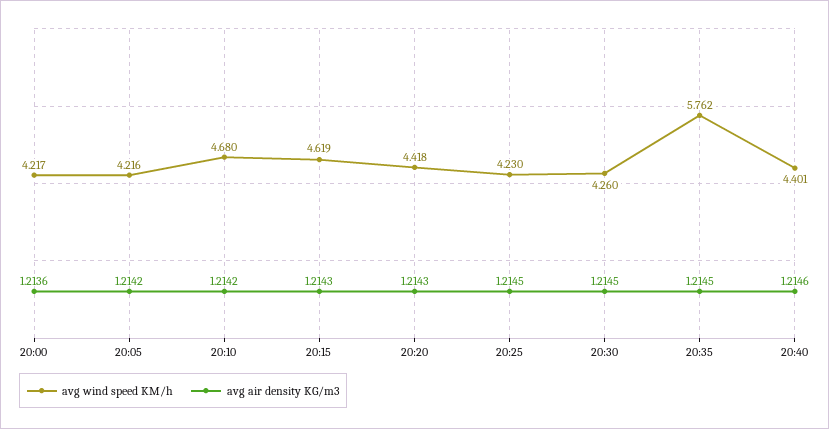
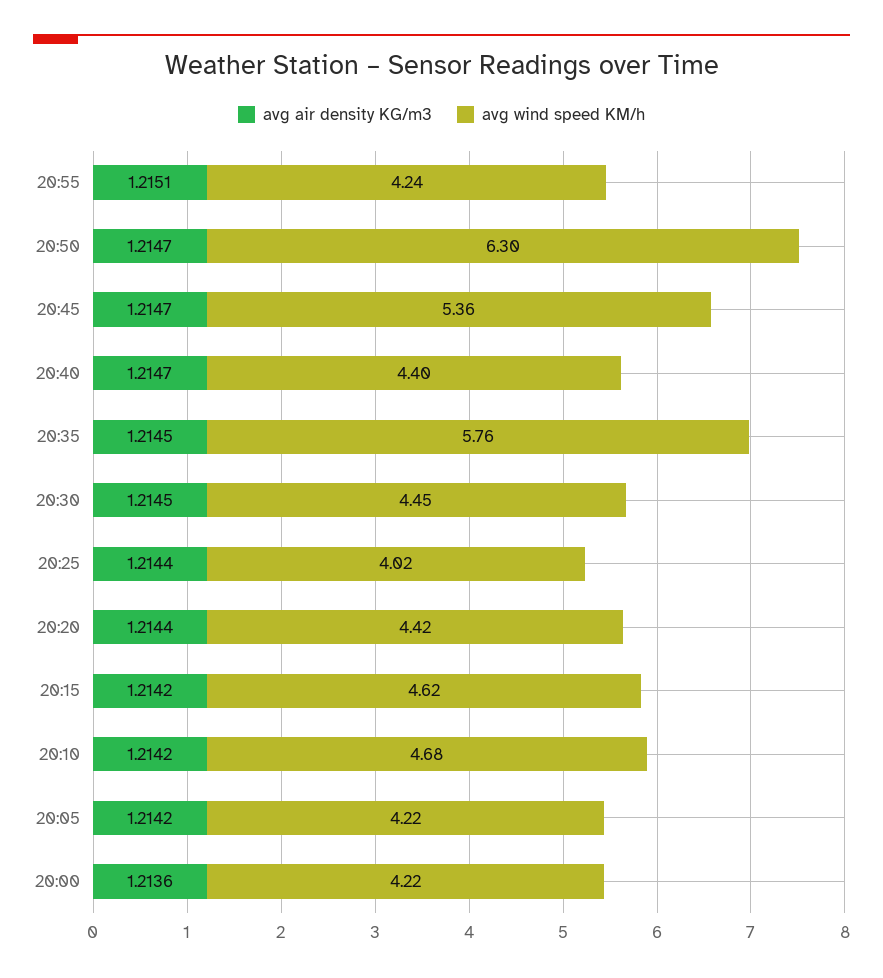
avg air density KG/m3, 20:15: 1.2143 -> 1.2142
avg air density KG/m3, 20:20: 1.2143 -> 1.2144
avg wind speed KM/h, 20:25: 4.23 -> 4.02
avg air density KG/m3, 20:25: 1.2145 -> 1.2144
avg wind speed KM/h, 20:30: 4.26 -> 4.45
avg air density KG/m3, 20:40: 1.2146 -> 1.2147
avg air density KG/m3, 20:55: none -> 1.2151
avg wind speed KM/h, 20:55: none -> 4.24
avg air density KG/m3, 20:50: none -> 1.2147
avg wind speed KM/h, 20:50: none -> 6.3
avg air density KG/m3, 20:45: none -> 1.2147
avg wind speed KM/h, 20:45: none -> 5.36

